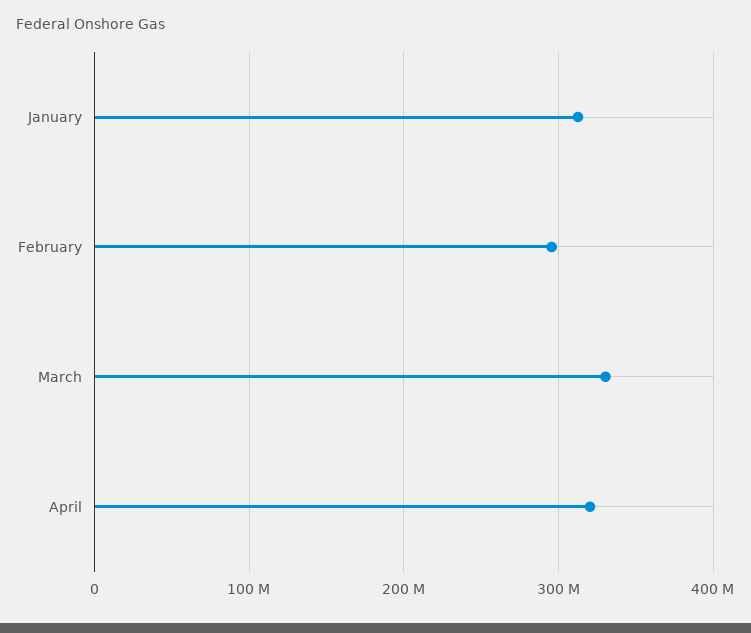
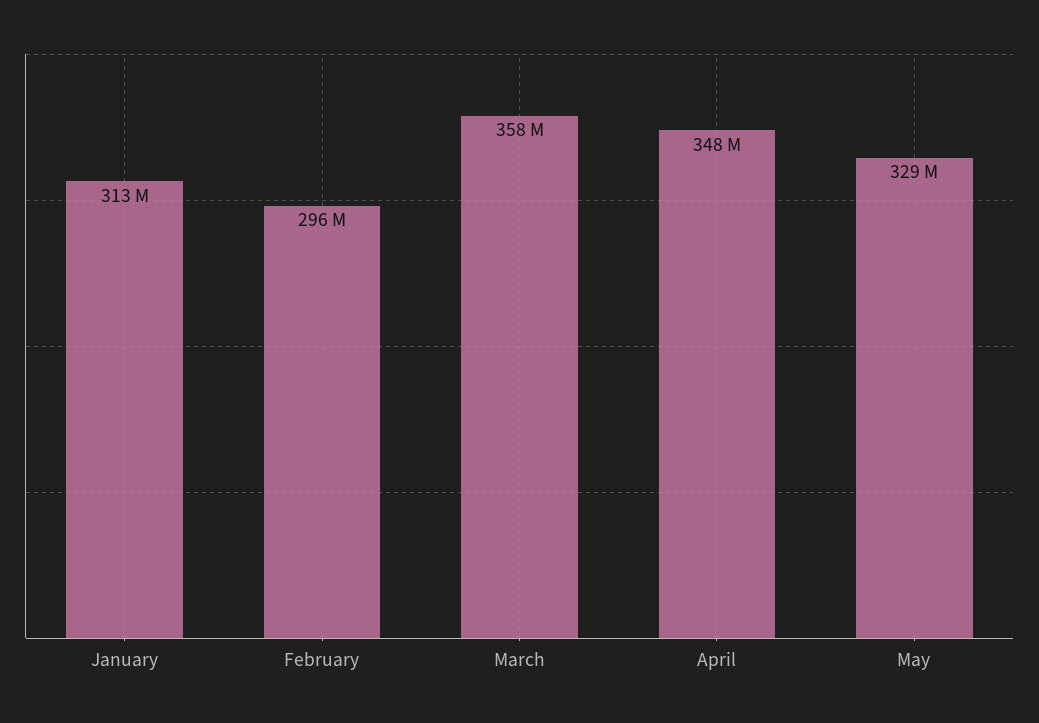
March: 330000000 -> 358000000
April: 320000000 -> 348000000
May: none -> 329000000

